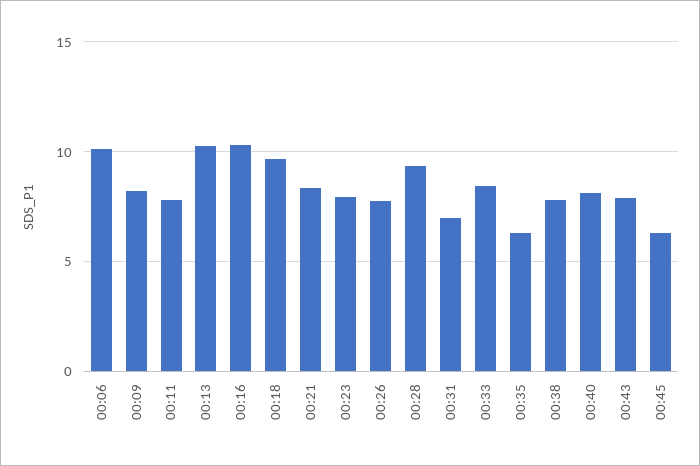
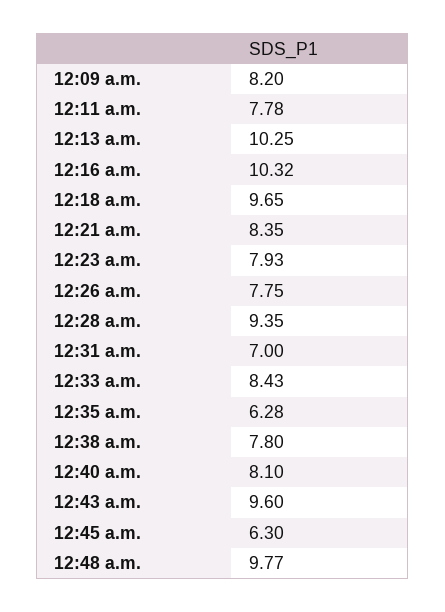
00:06: 10 -> none
00:43: 8 -> 9.6
12:48 a.m.: none -> 9.77

